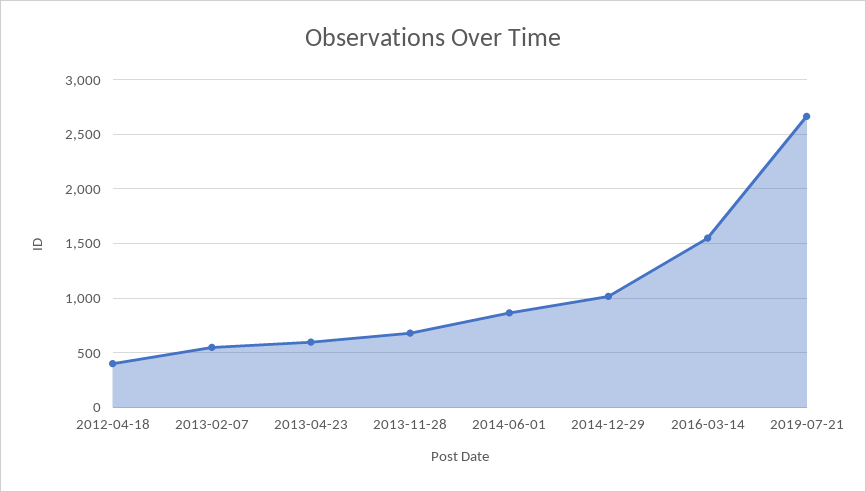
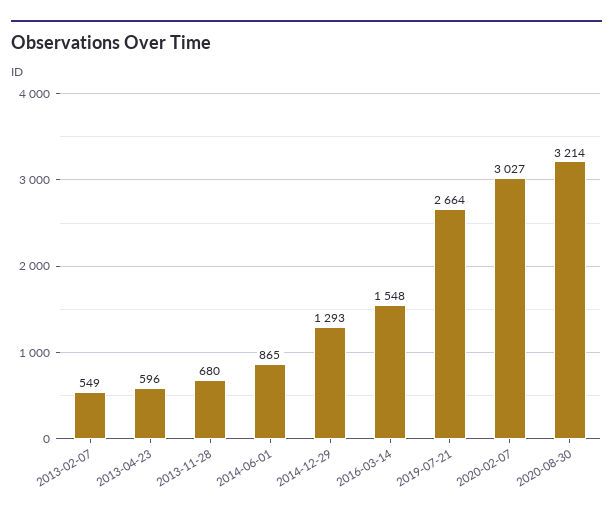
2012-04-18: 400 -> none
2014-12-29: 1000 -> 1293
2020-02-07: none -> 3027
2020-08-30: none -> 3214

